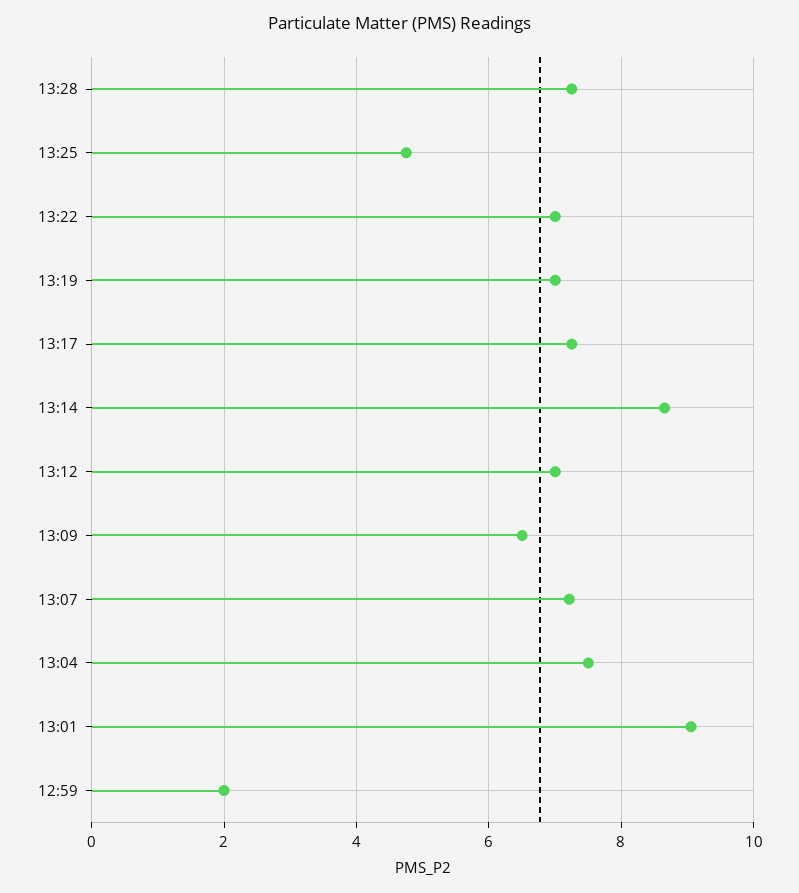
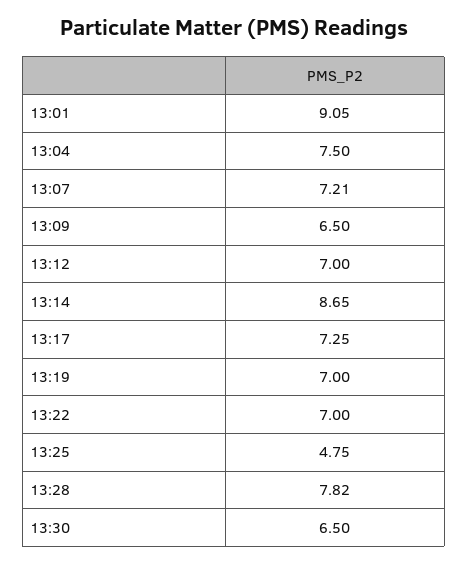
13:28: 7.2 -> 7.82
12:59: 2 -> none
13:30: none -> 6.5

